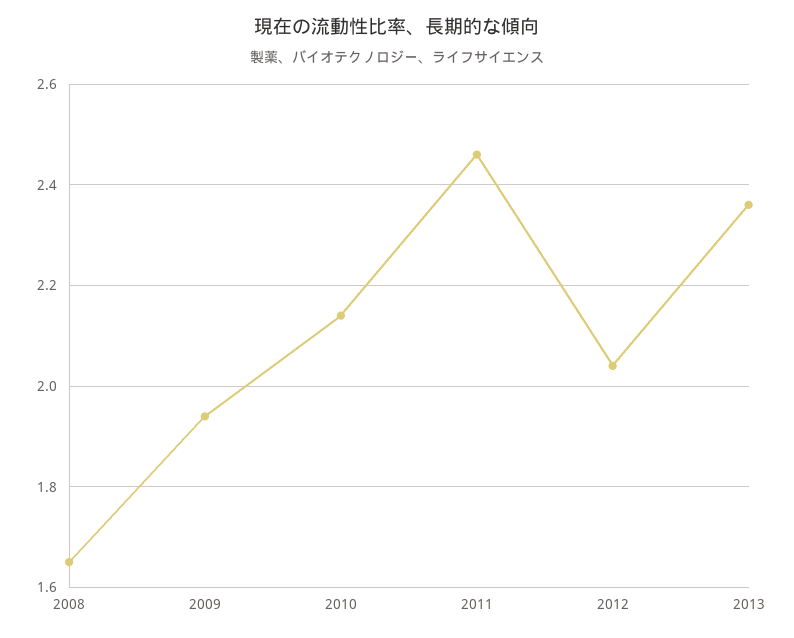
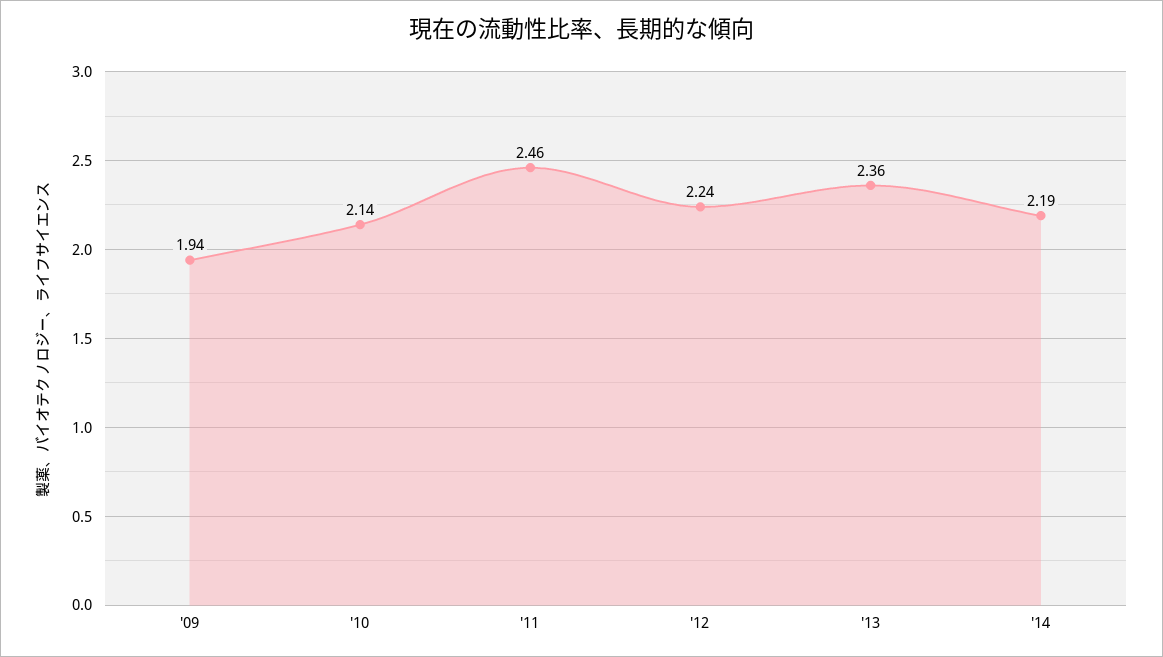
2008: 1.65 -> none
2012: 2.05 -> 2.24
'14: none -> 2.19

